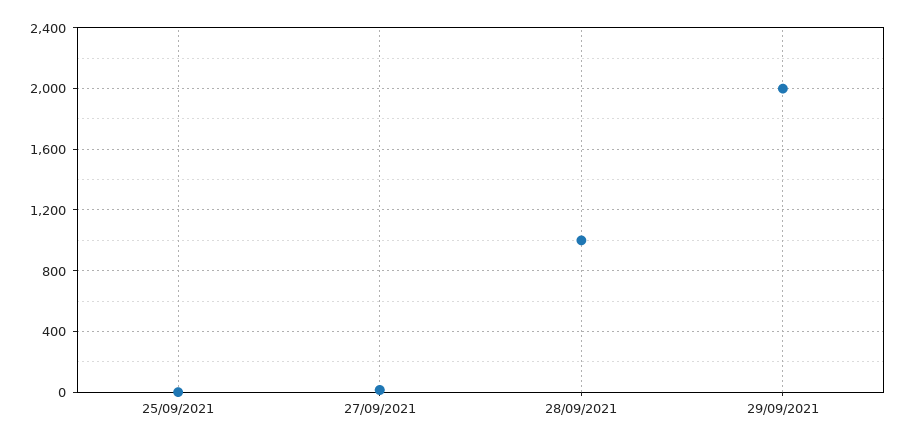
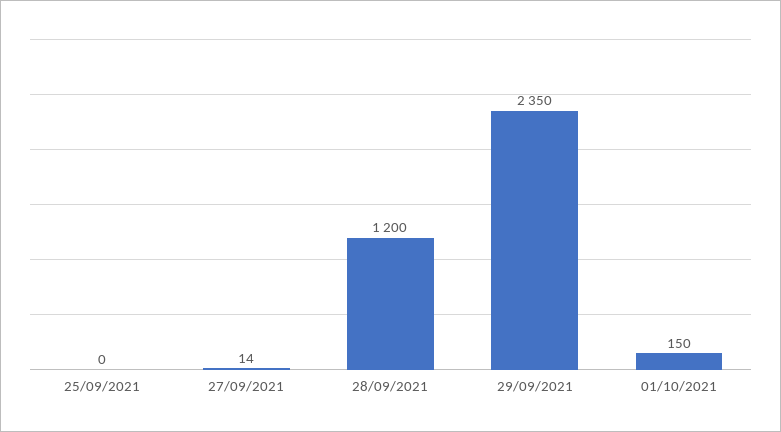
28/09/2021: 1000 -> 1200
29/09/2021: 2000 -> 2350
01/10/2021: none -> 150

